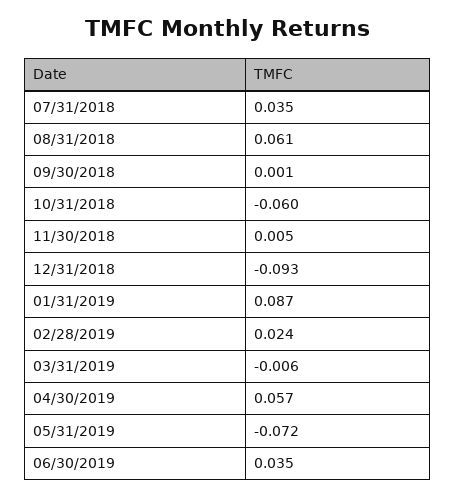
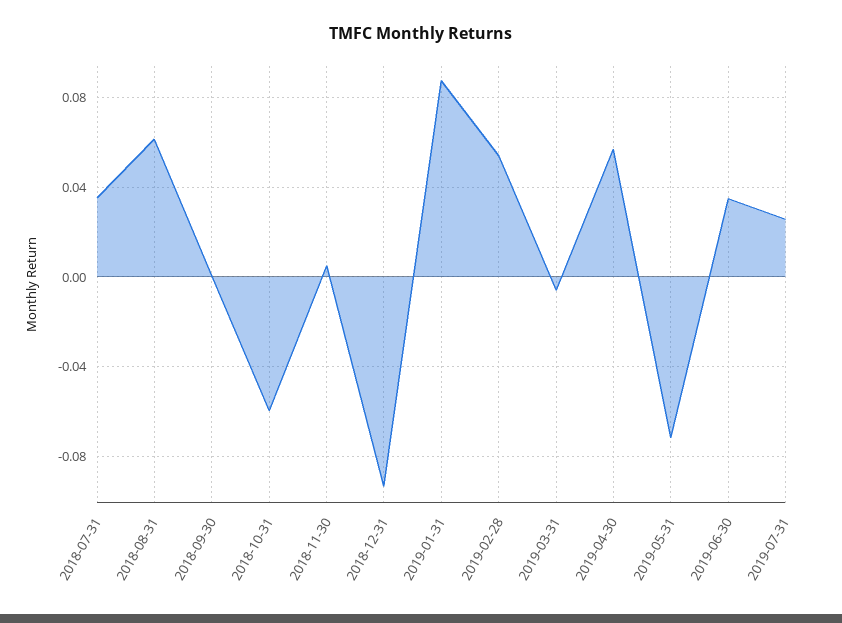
02/28/2019: 0.024 -> 0.055
2019-07-31: none -> 0.025

